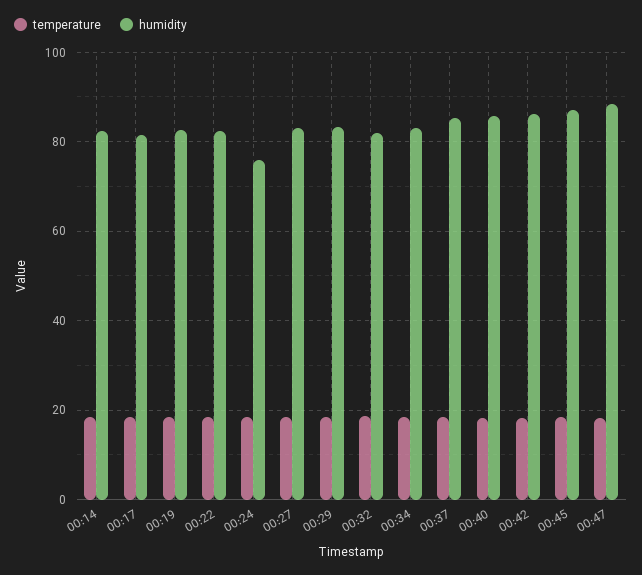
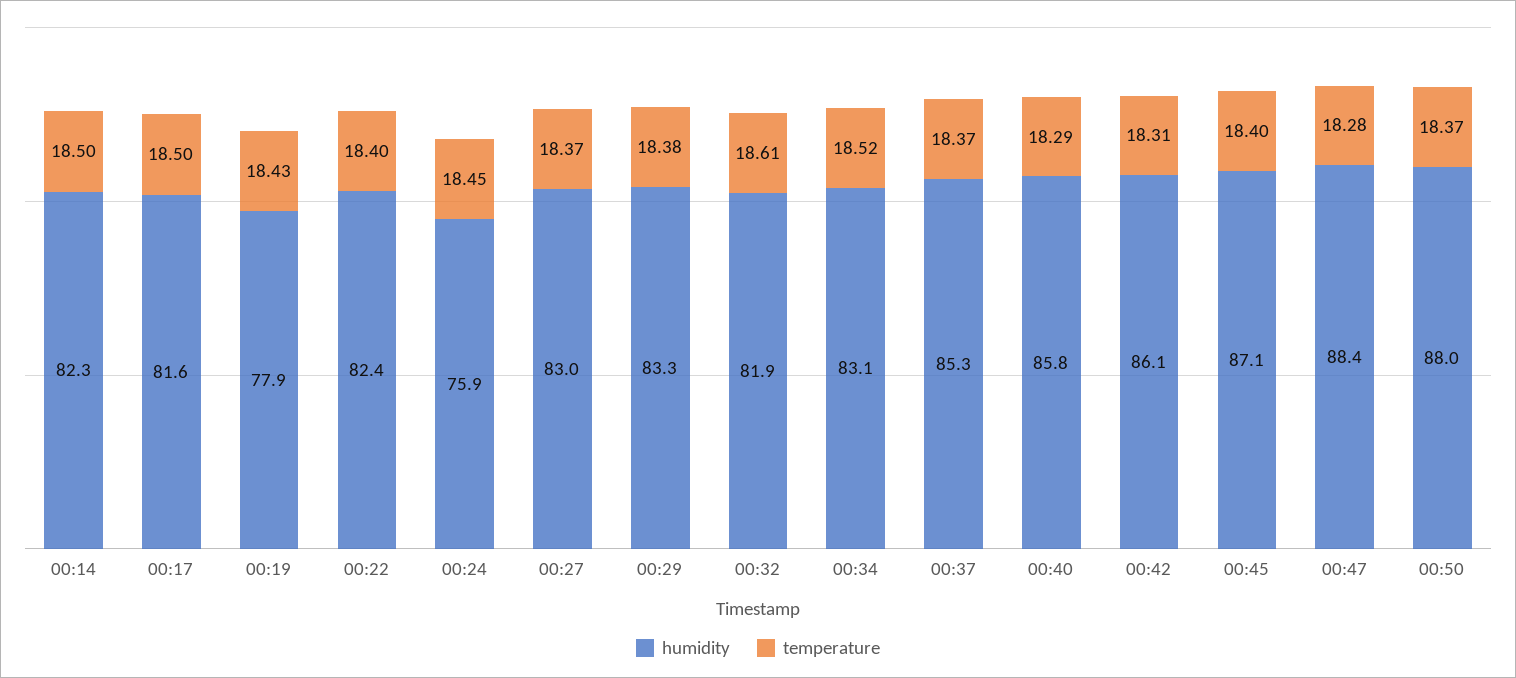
humidity, 00:19: 82 -> 77.9
humidity, 00:50: none -> 88
temperature, 00:50: none -> 18.37

